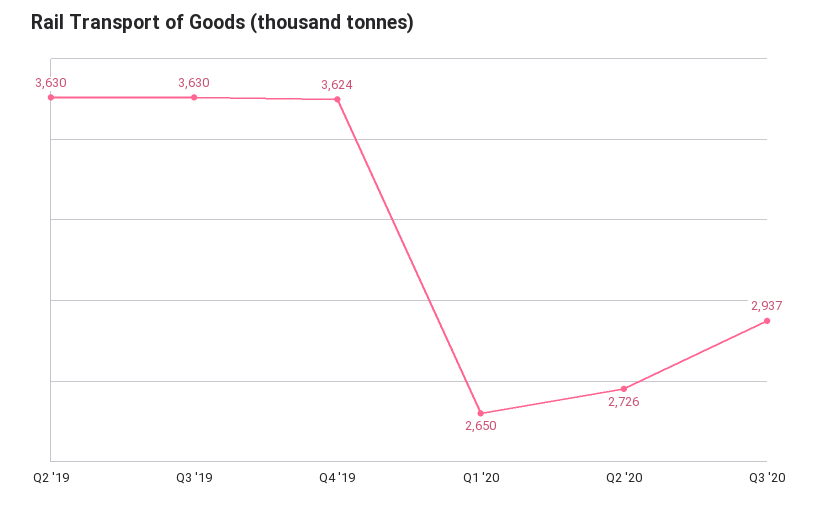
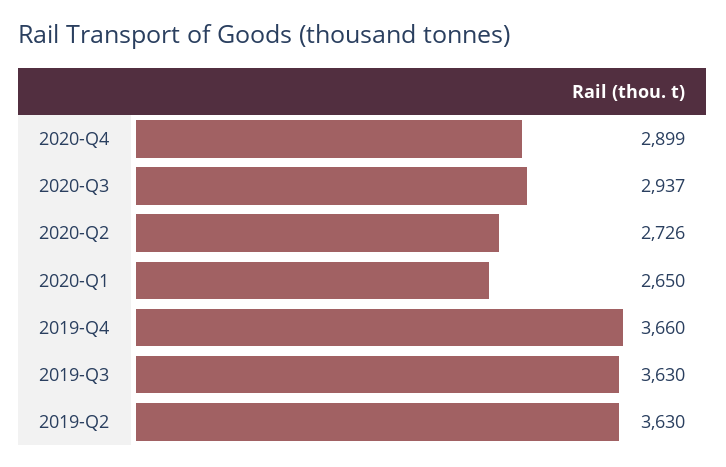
Q4 '19: 3624 -> 3660
2020-Q4: none -> 2899

